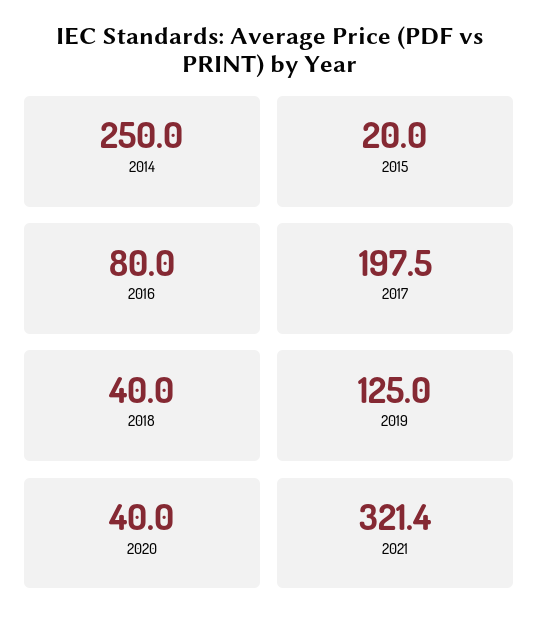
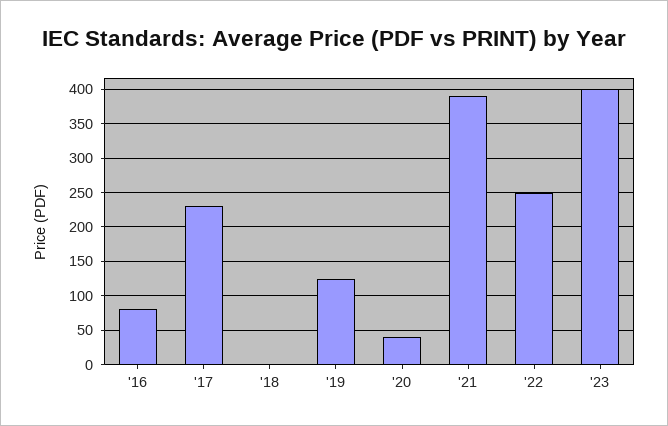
2014: 250 -> none
2015: 20 -> none
2017: 197.5 -> 230
2018: 40 -> 0
2021: 321.4 -> 390
'22: none -> 250
'23: none -> 400

